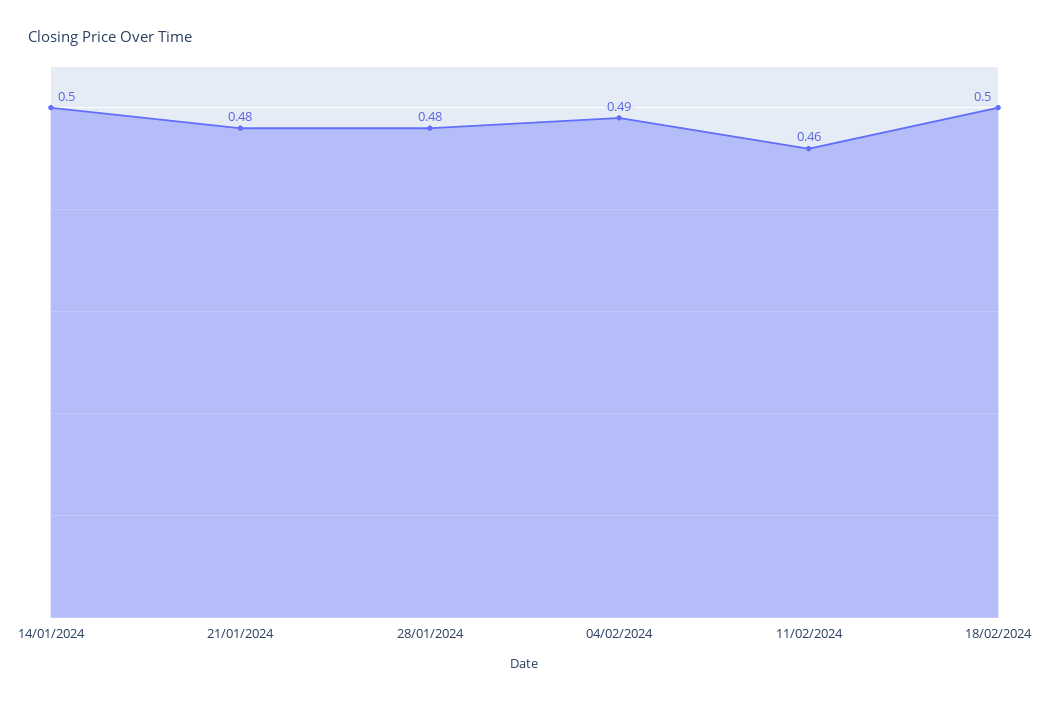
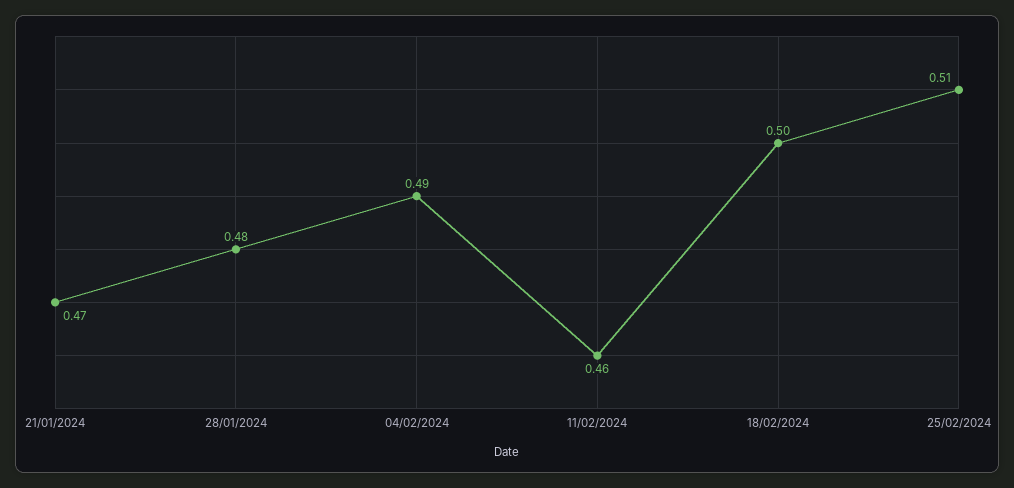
14/01/2024: 0.5 -> none
21/01/2024: 0.48 -> 0.47
25/02/2024: none -> 0.51

